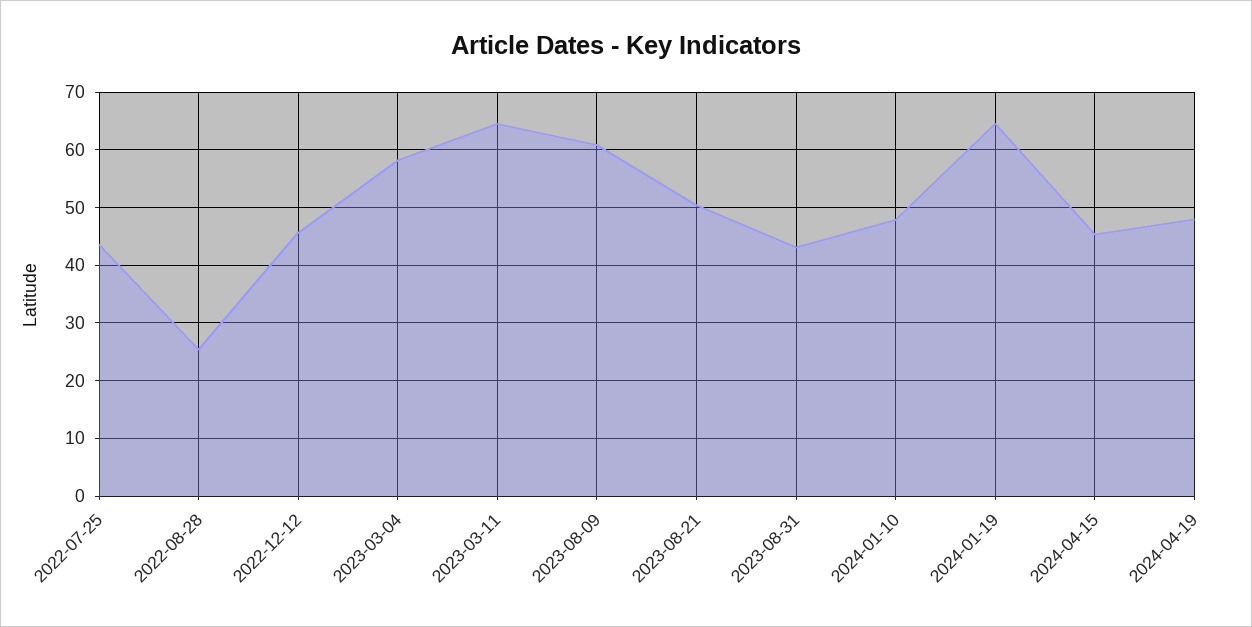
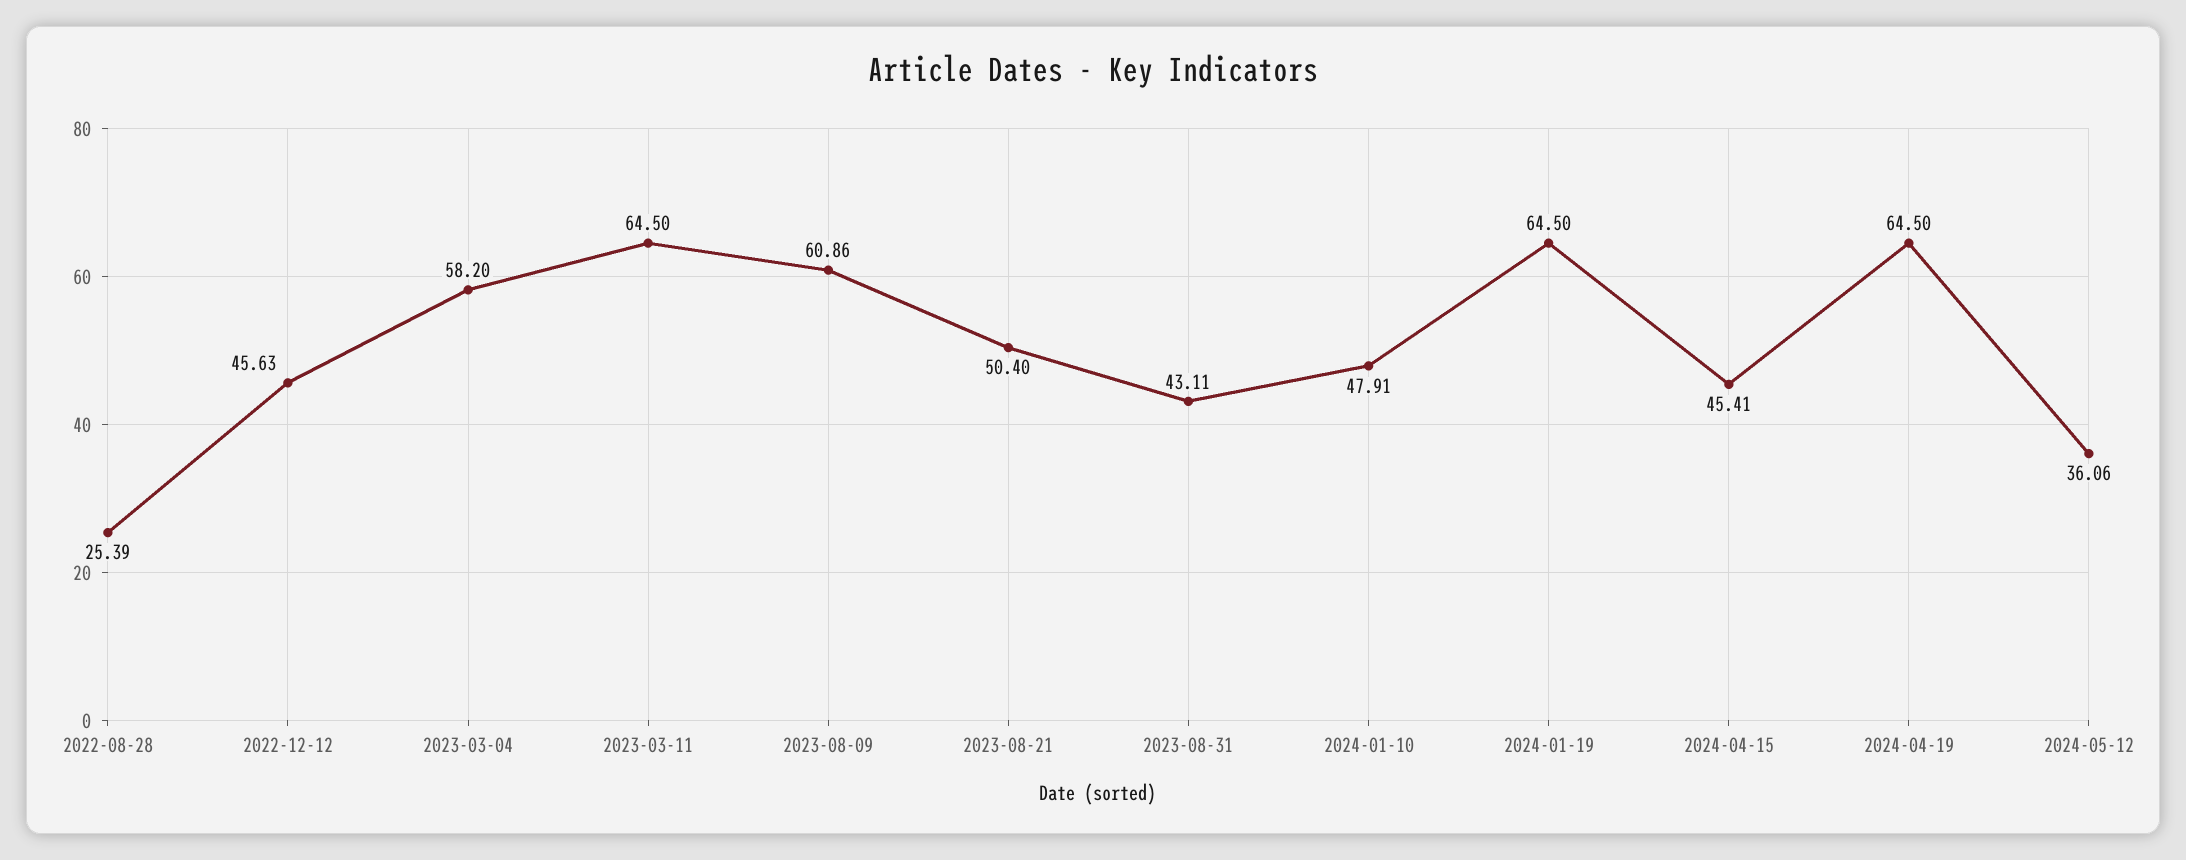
2022-07-25: 44 -> none
2024-04-19: 48 -> 64.5
2024-05-12: none -> 36.06

